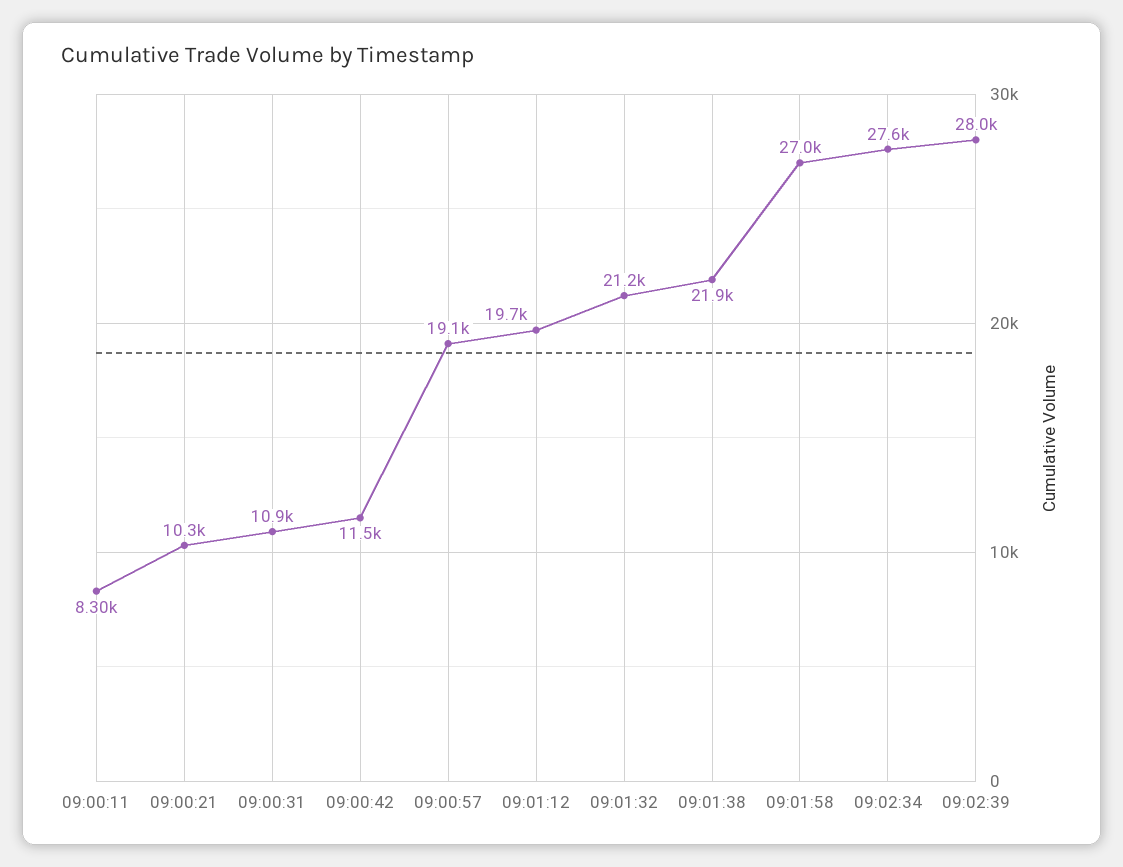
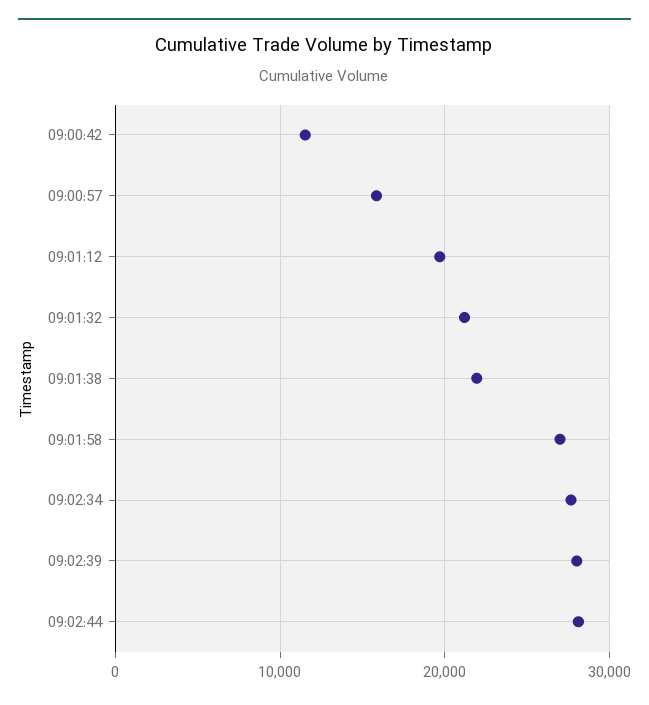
09:00:11: 8300 -> none
09:00:21: 10300 -> none
09:00:31: 10900 -> none
09:00:57: 19100 -> 16000
09:02:44: none -> 28000

